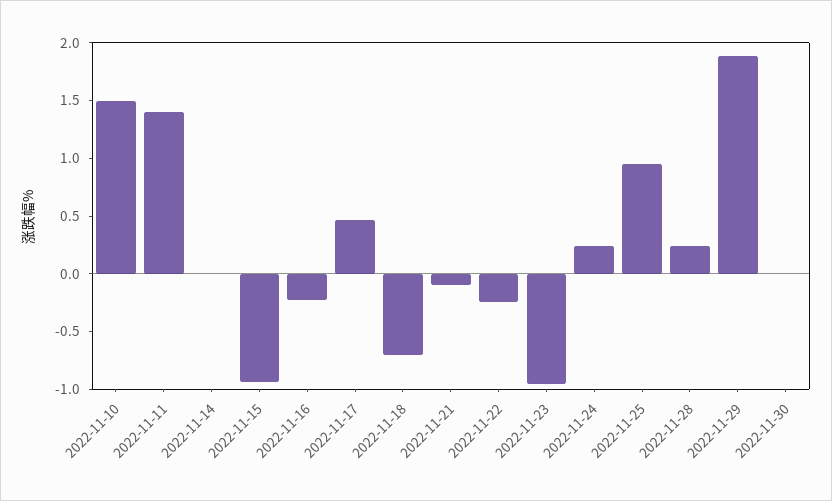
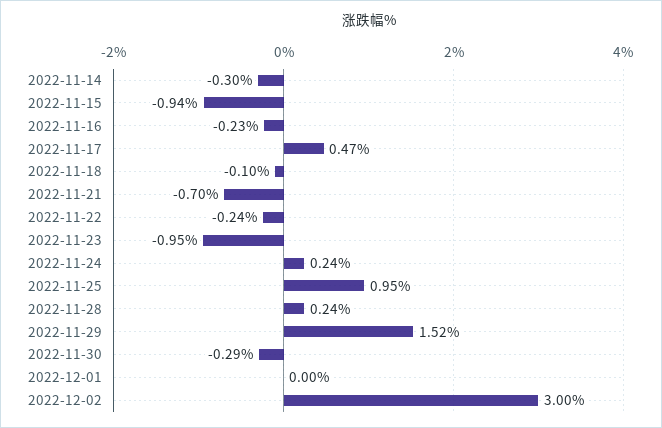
2022-11-10: 1.5 -> none
2022-11-11: 1.4 -> none
2022-11-14: 0 -> -0.3
2022-11-18: -0.7 -> -0.1
2022-11-21: -0.1 -> -0.7
2022-11-29: 1.9 -> 1.52
2022-11-30: 0 -> -0.29
2022-12-01: none -> 0
2022-12-02: none -> 3

